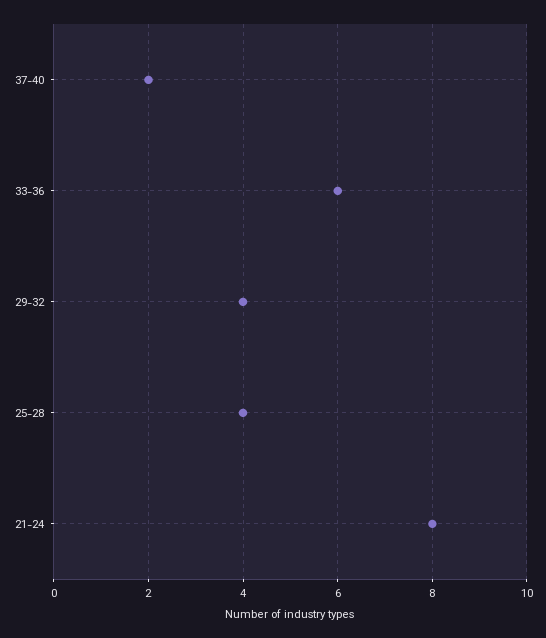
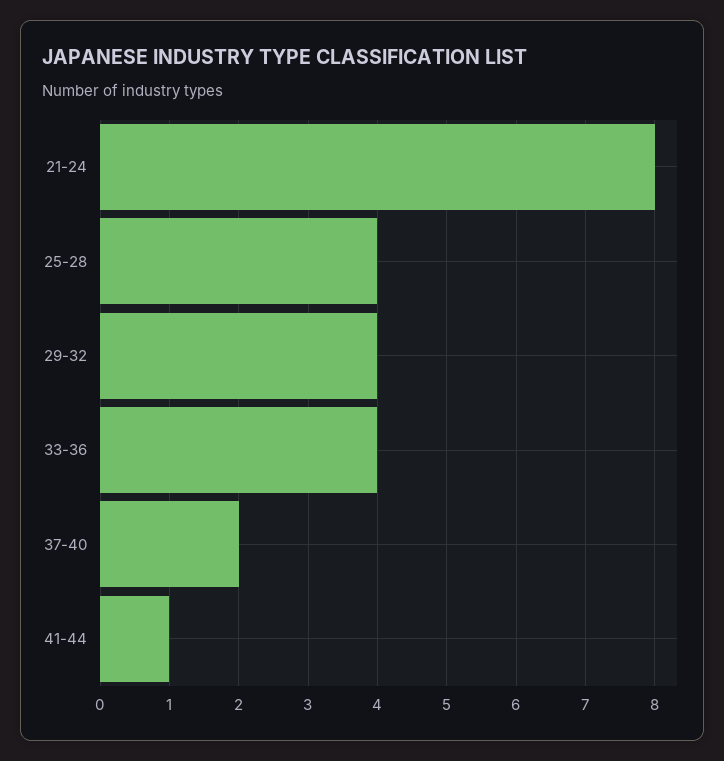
33-36: 6 -> 4
41-44: none -> 1

